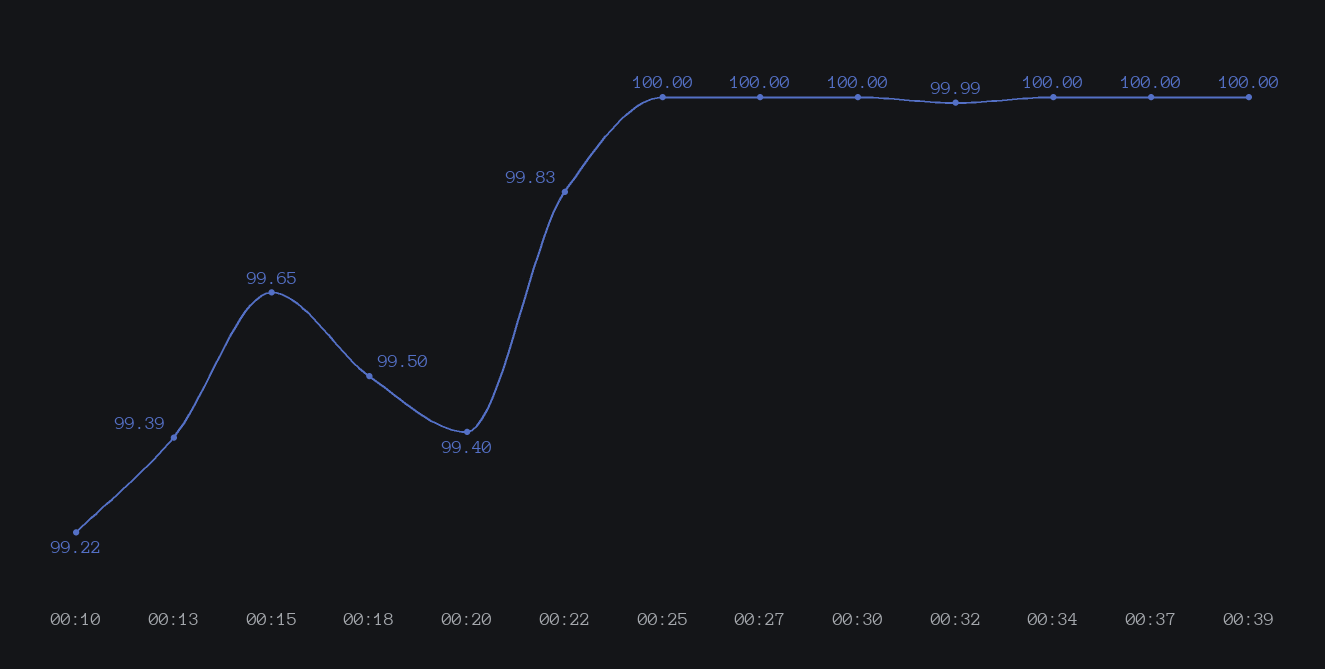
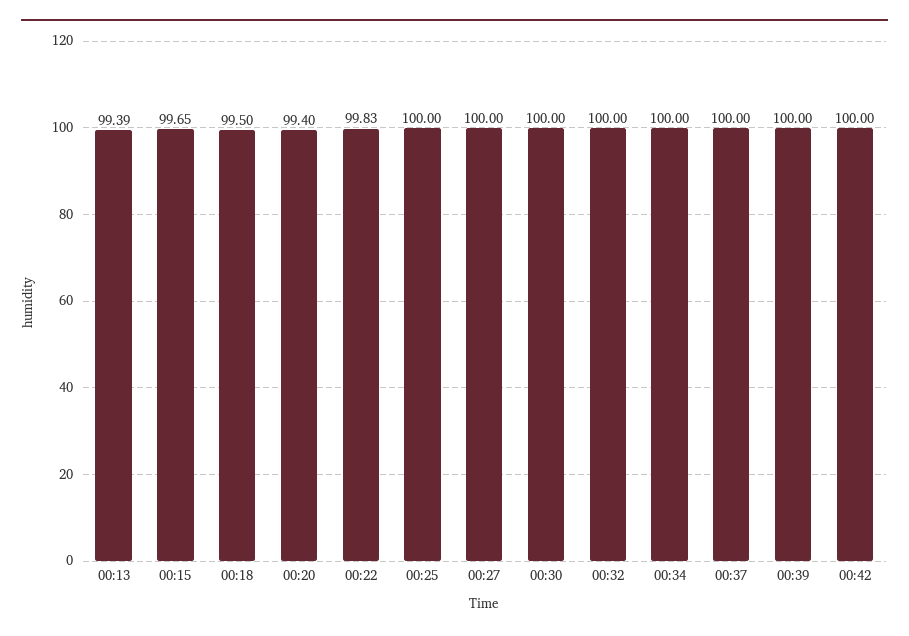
00:10: 99.22 -> none
00:32: 99.99 -> 100
00:42: none -> 100

